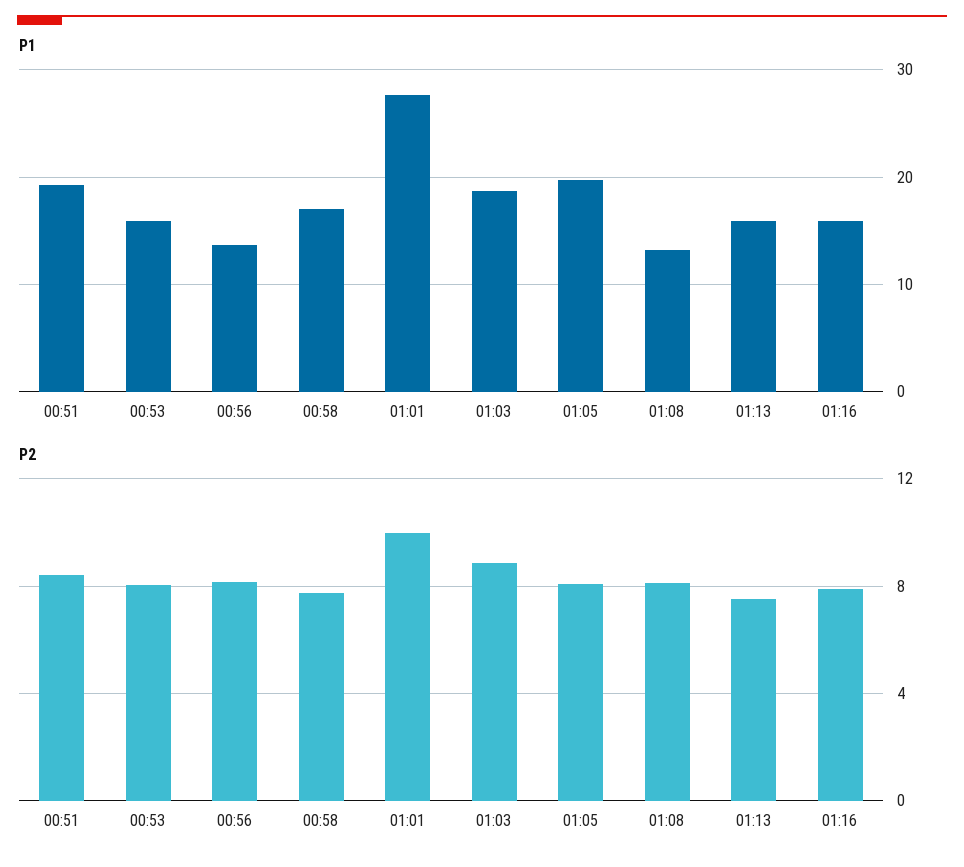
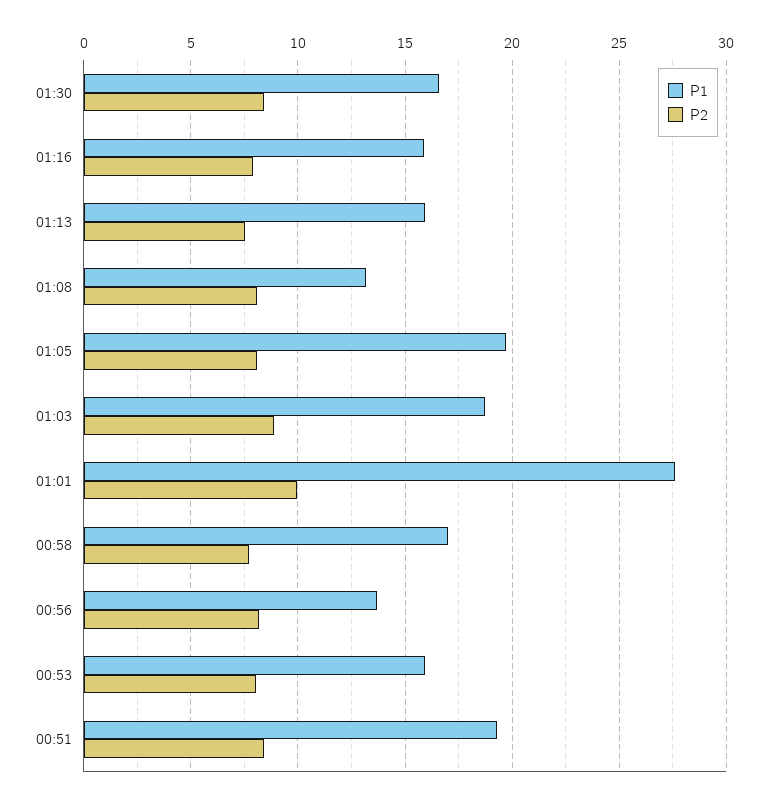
P1, 01:30: none -> 16.5
P2, 01:30: none -> 8.5

